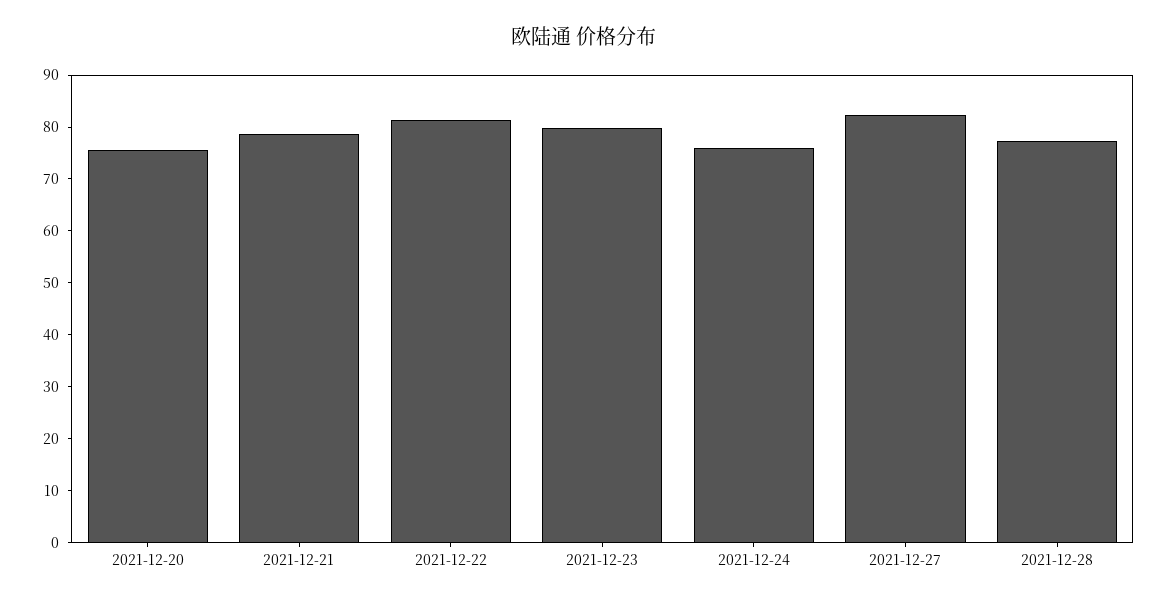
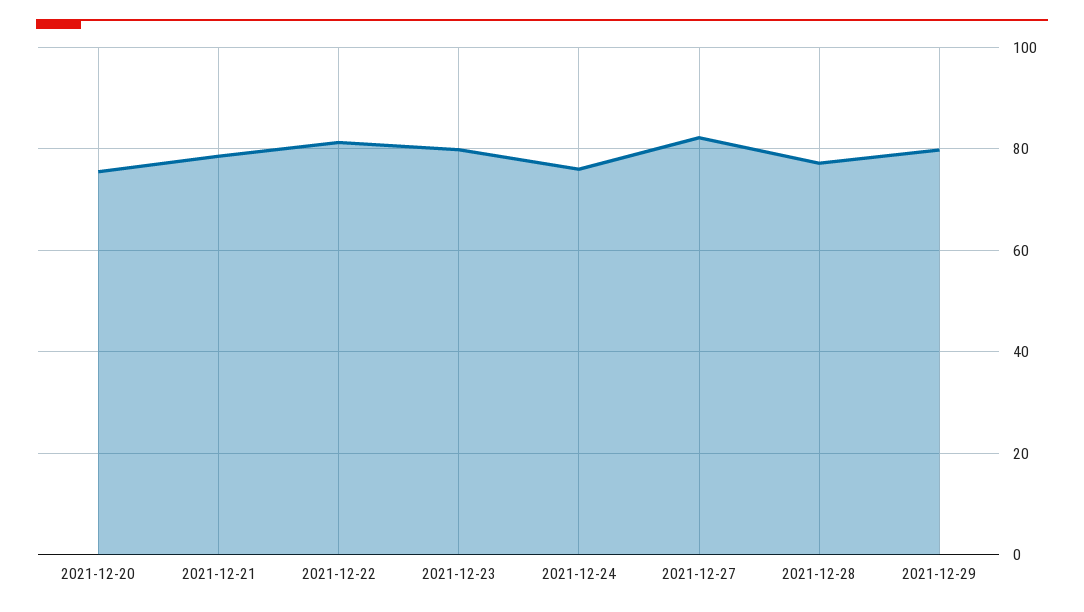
2021-12-29: none -> 80

